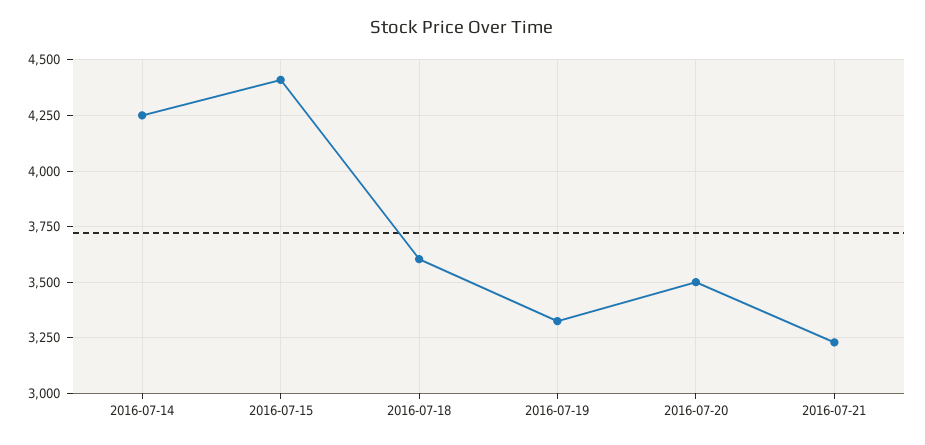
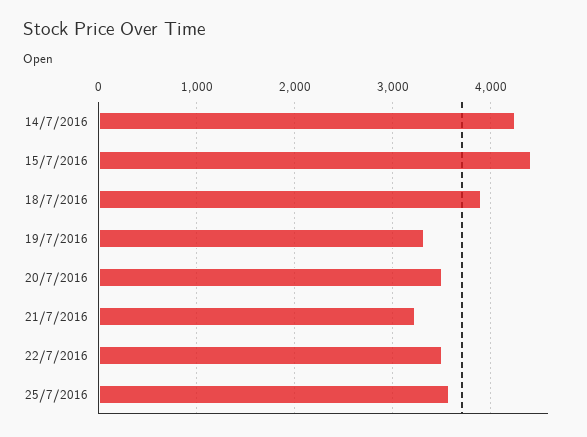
2016-07-18: 3600 -> 3900
22/7/2016: none -> 3500
25/7/2016: none -> 3600

